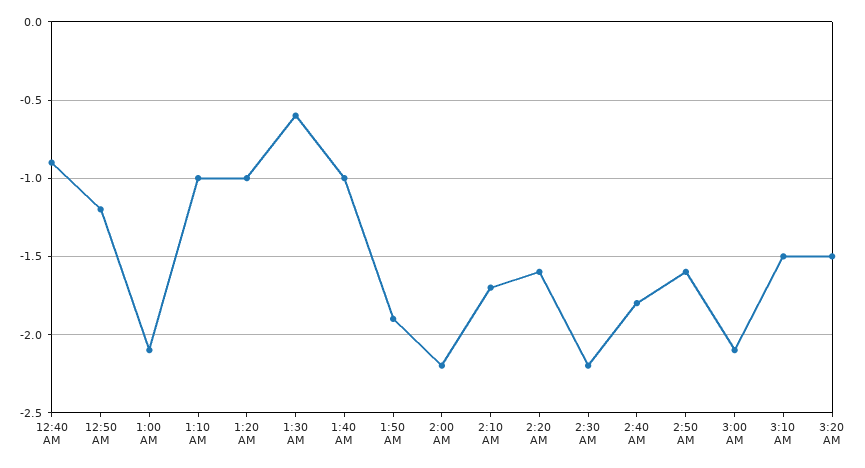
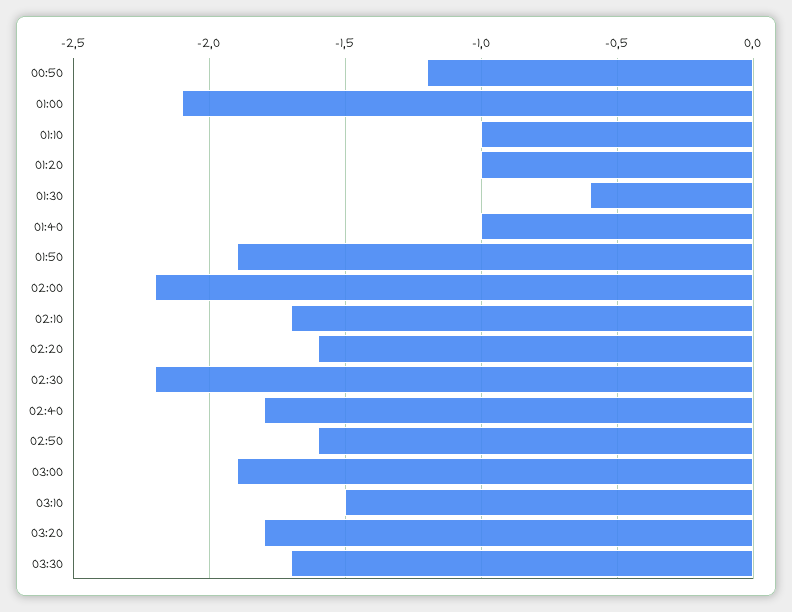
12:40 AM: -0.9 -> none
3:00 AM: -2.1 -> -1.9
3:20 AM: -1.5 -> -1.8
03:30: none -> -1.7

